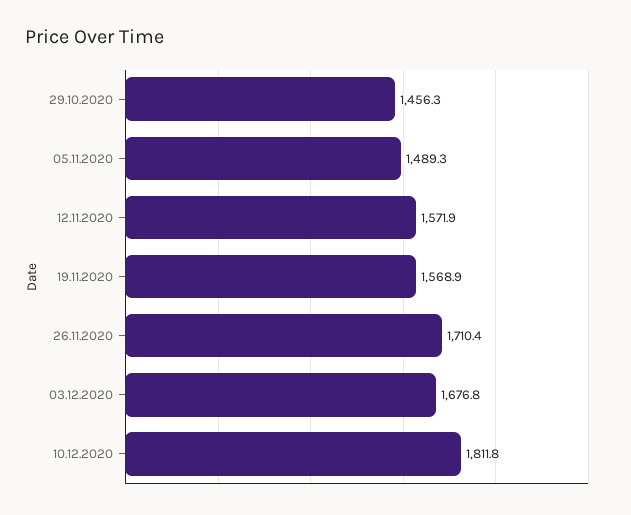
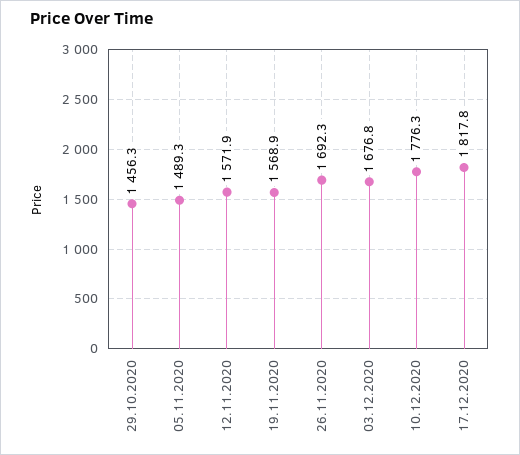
26.11.2020: 1710.4 -> 1692.3
10.12.2020: 1811.8 -> 1776.3
17.12.2020: none -> 1817.8

